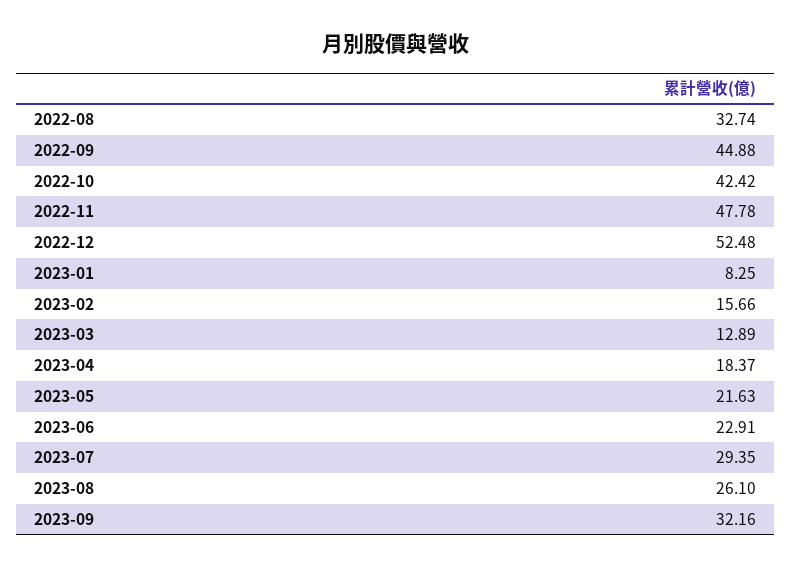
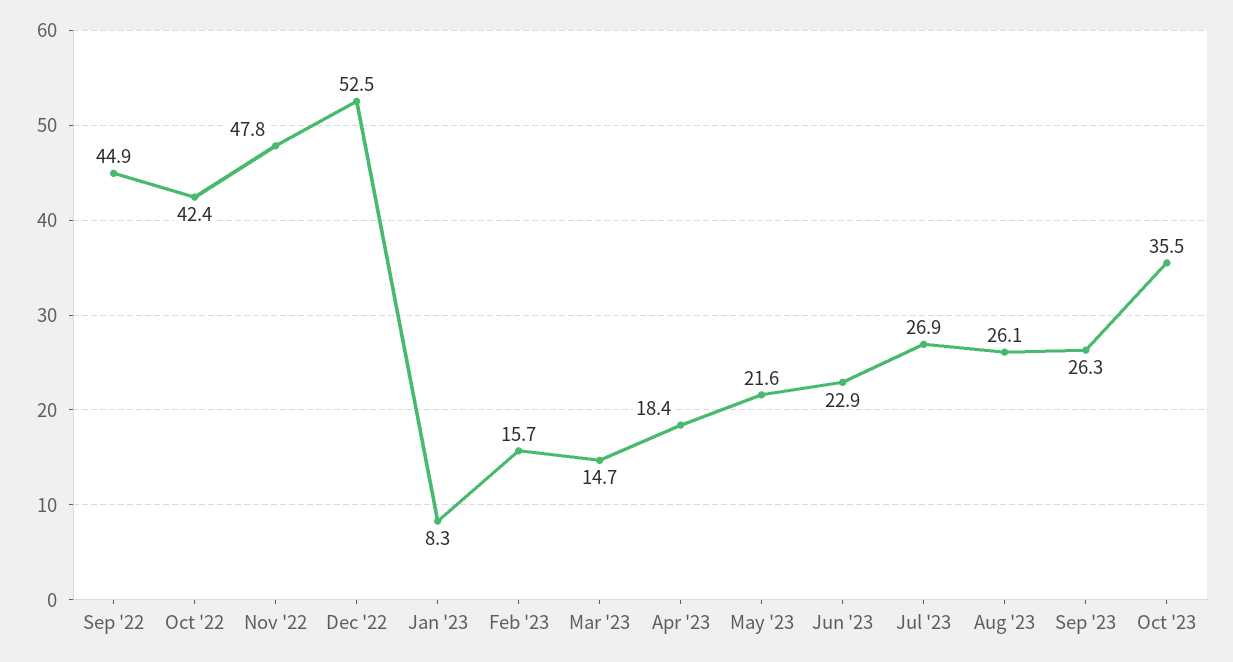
2022-08: 32.74 -> none
2023-03: 12.89 -> 14.7
2023-07: 29.35 -> 26.9
2023-09: 32.16 -> 26.3
Oct '23: none -> 35.5

